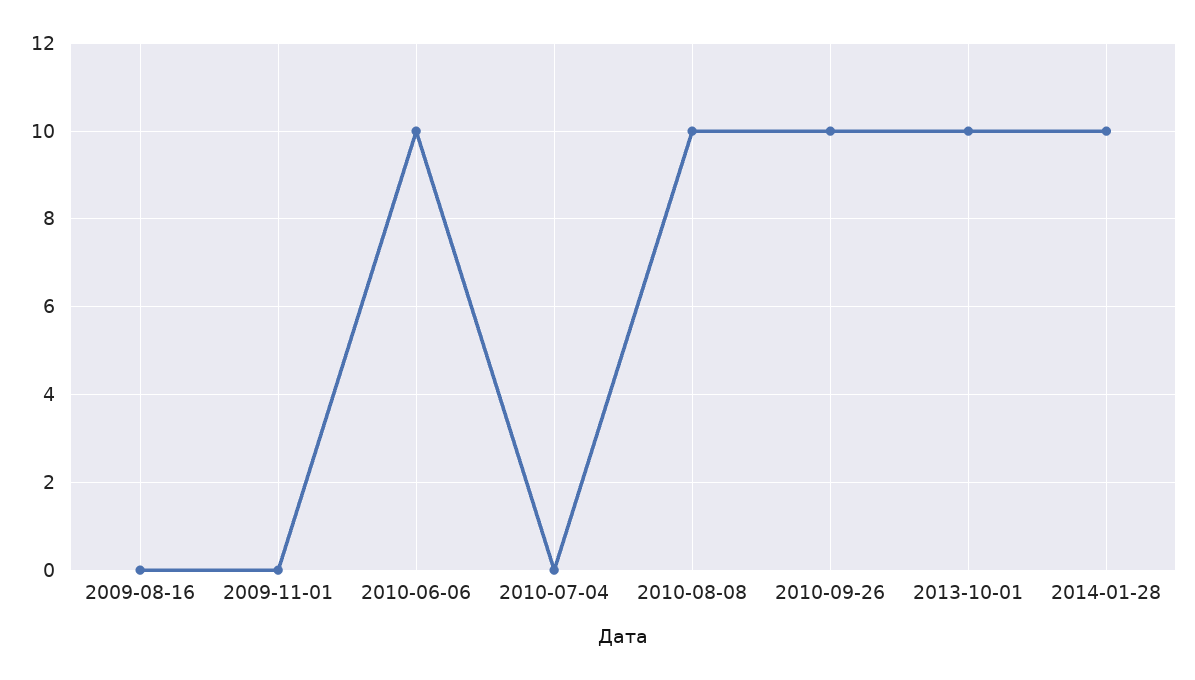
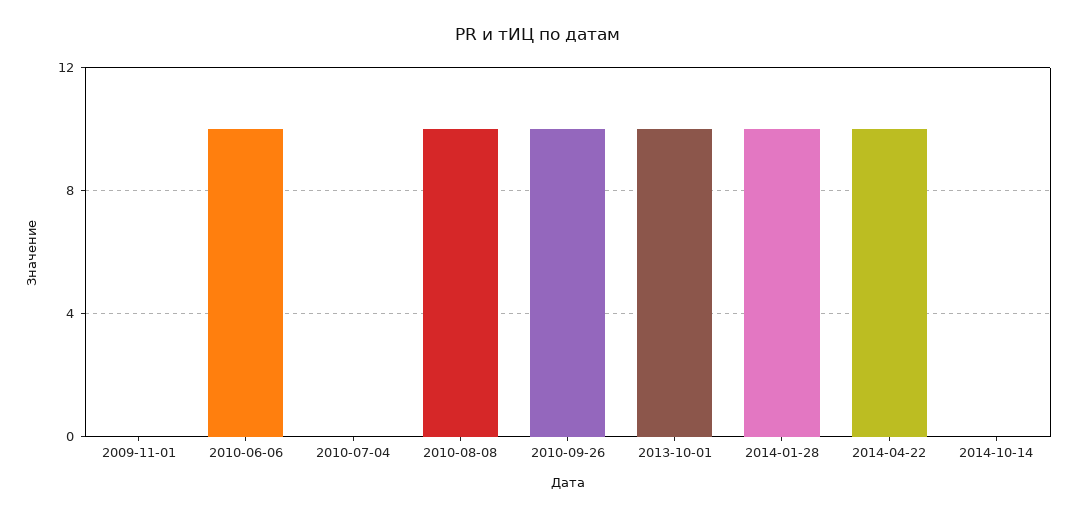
2009-08-16: 0 -> none
2014-04-22: none -> 10
2014-10-14: none -> 0

